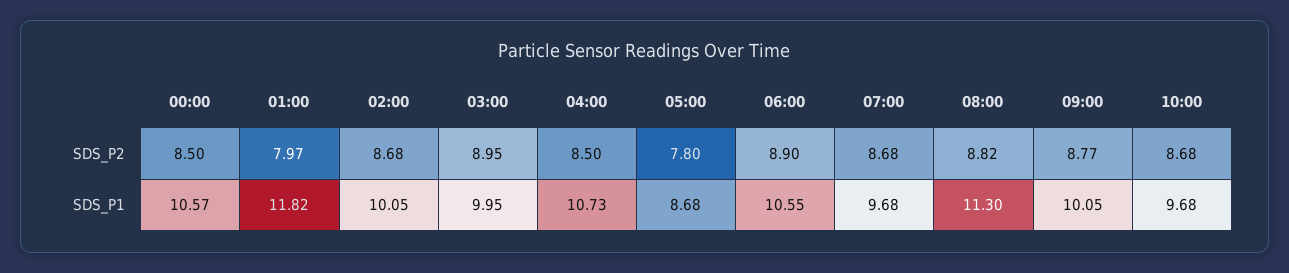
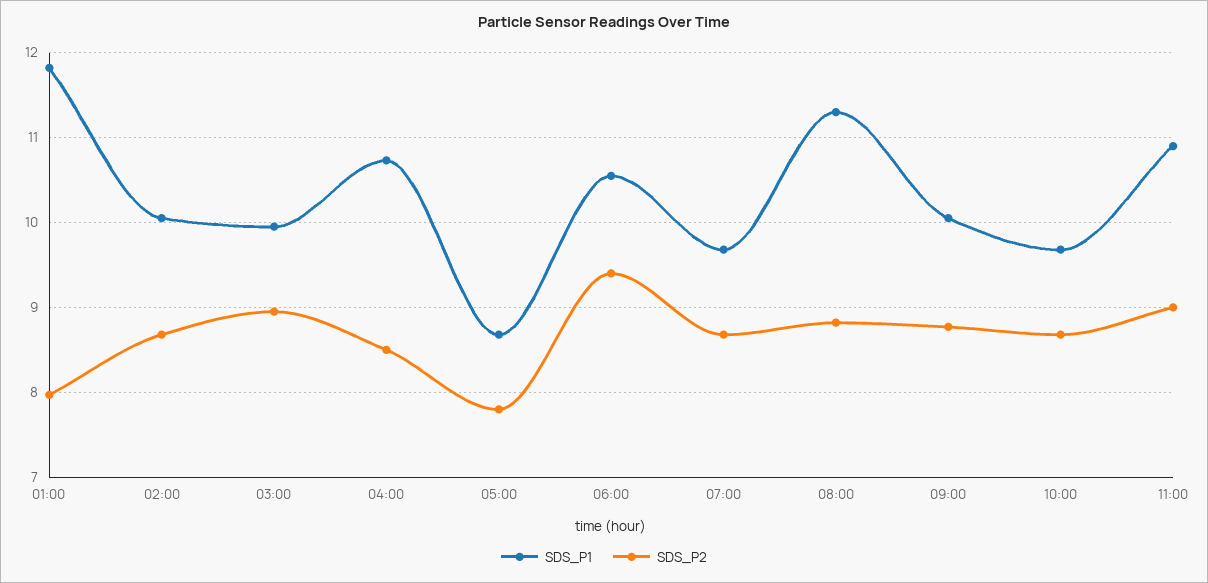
SDS_P2, 00:00: 8.5 -> none
SDS_P2, 06:00: 8.9 -> 9.4
SDS_P1, 00:00: 10.57 -> none
SDS_P1, 11:00: none -> 10.9
SDS_P2, 11:00: none -> 9

